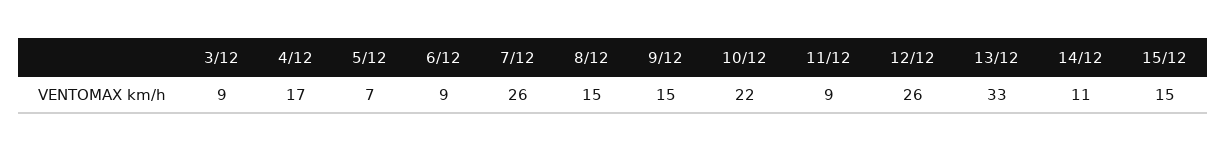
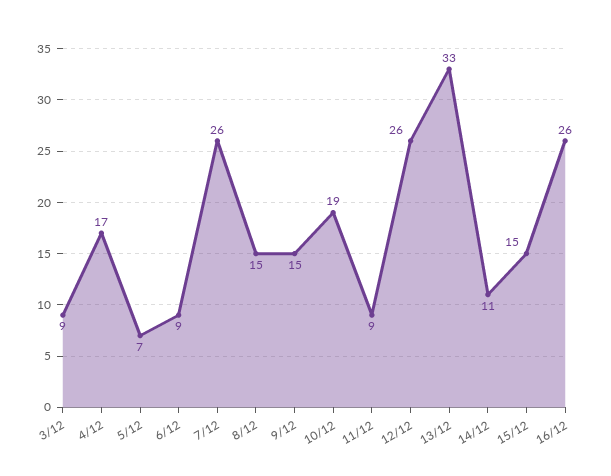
10/12: 22 -> 19
16/12: none -> 26

